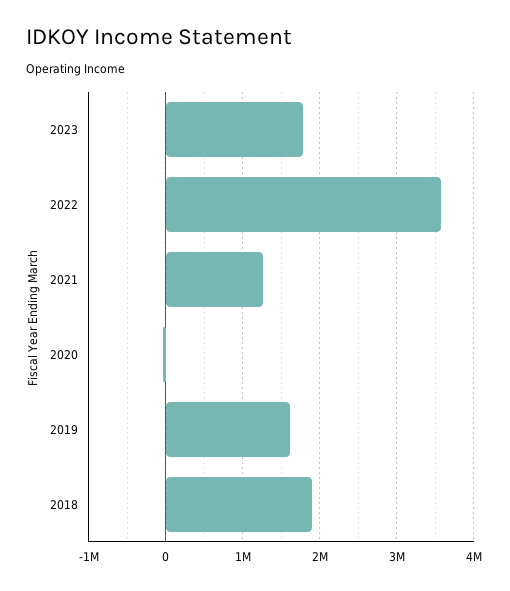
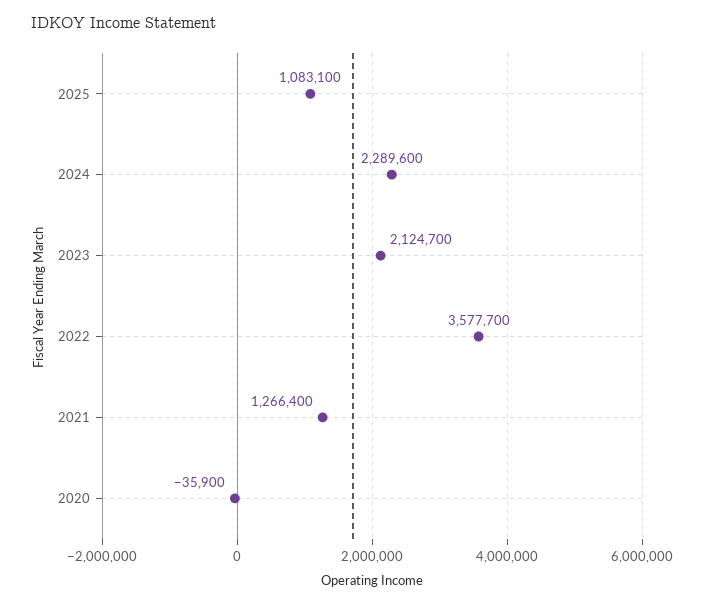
2023: 1800000 -> 2124700
2019: 1600000 -> none
2018: 1900000 -> none
2025: none -> 1083100
2024: none -> 2289600

